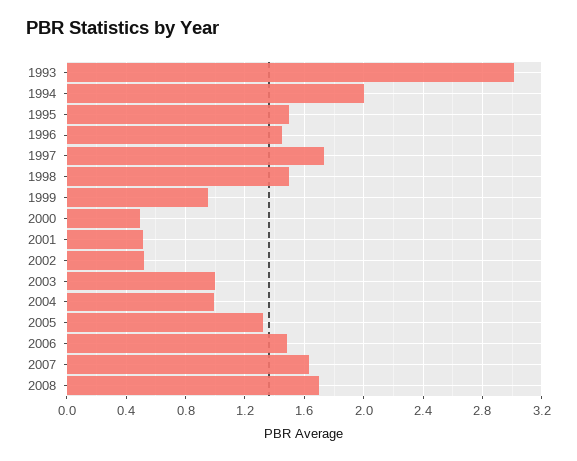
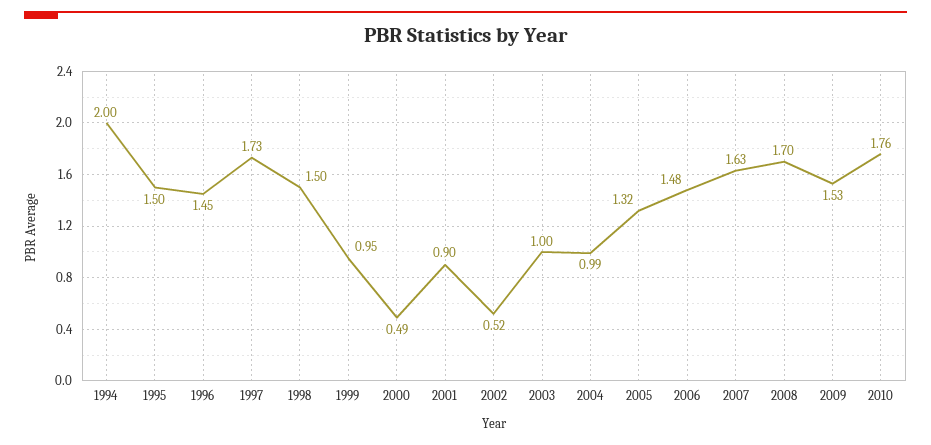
1993: 3 -> none
2001: 0.5 -> 0.9
2009: none -> 1.53
2010: none -> 1.76

